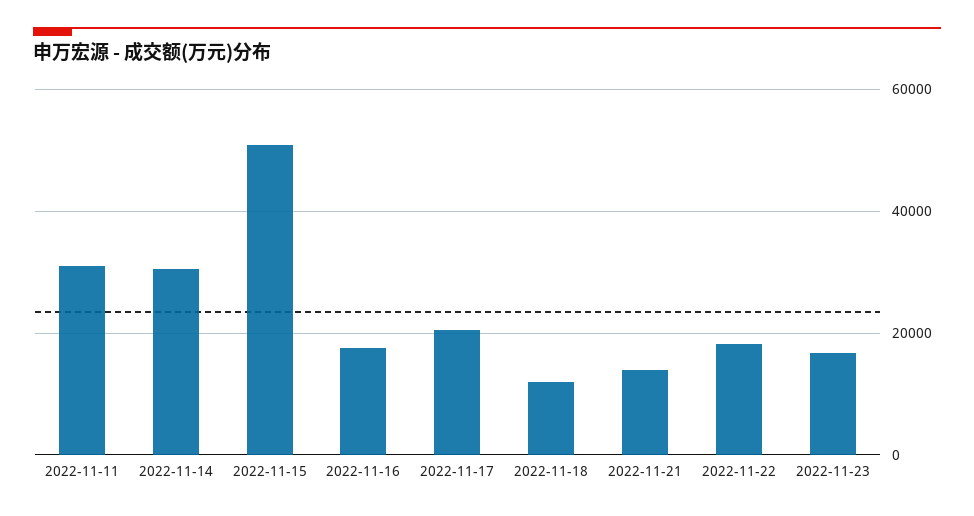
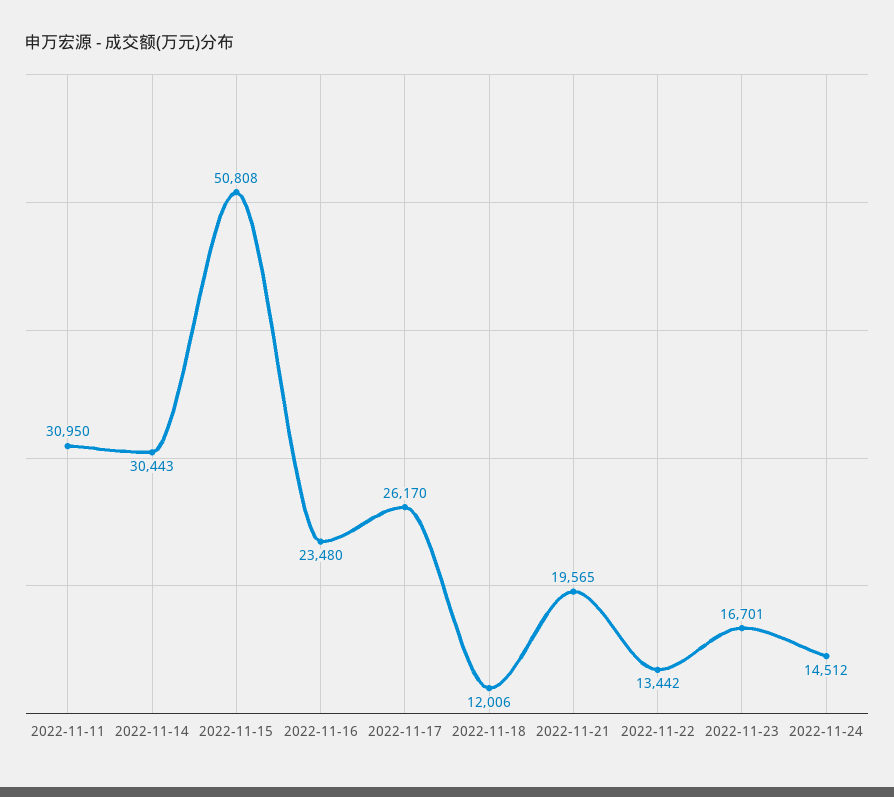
2022-11-16: 18000 -> 23480
2022-11-17: 20000 -> 26170
2022-11-21: 14000 -> 19565
2022-11-22: 18000 -> 13442
2022-11-24: none -> 14512

